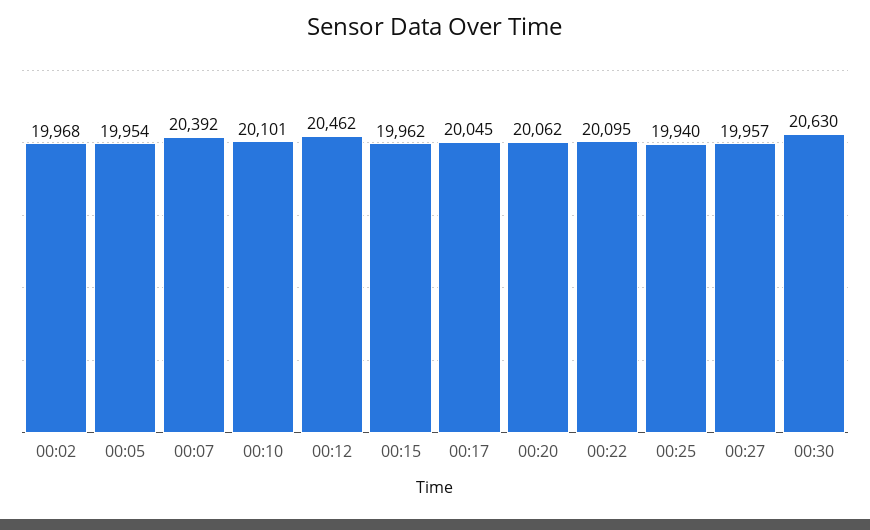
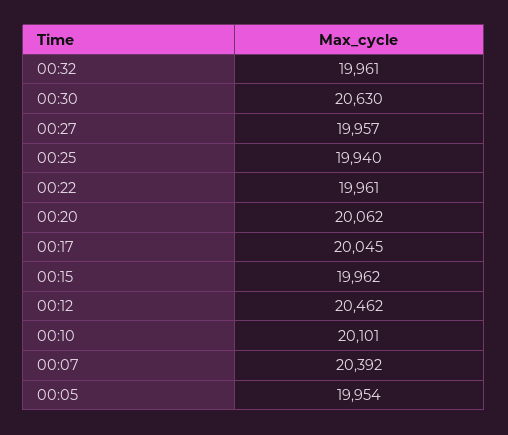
00:02: 19968 -> none
00:22: 20095 -> 19961
00:32: none -> 19961

